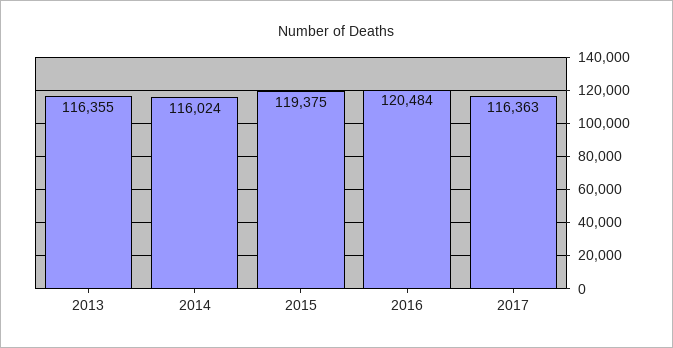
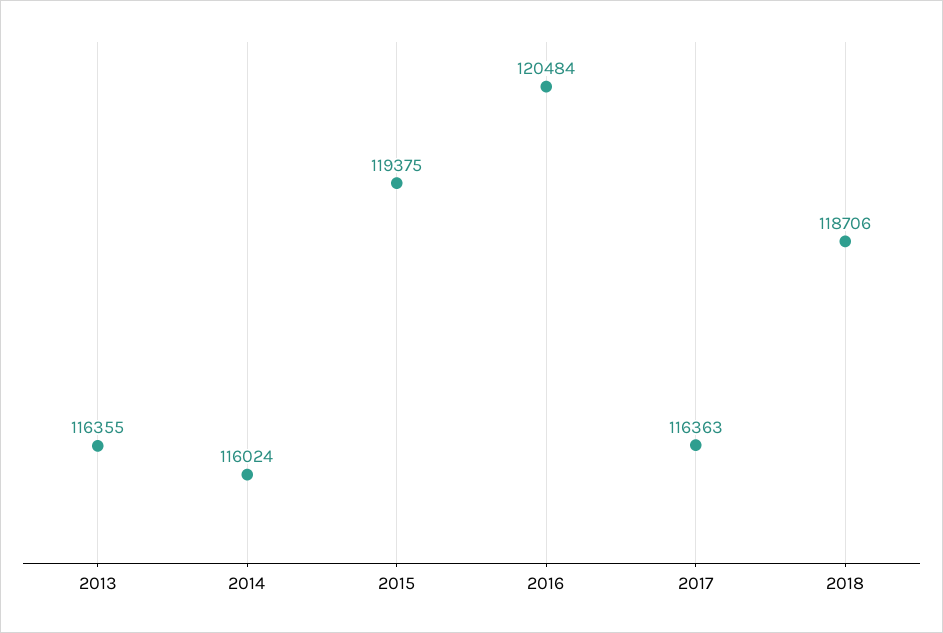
2018: none -> 118706

